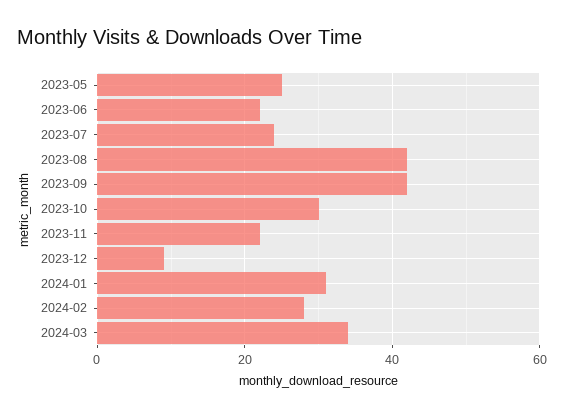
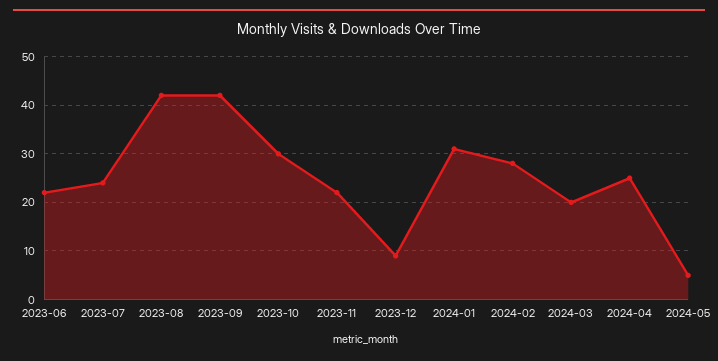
2023-05: 25 -> none
2024-03: 35 -> 20
2024-04: none -> 25
2024-05: none -> 5

